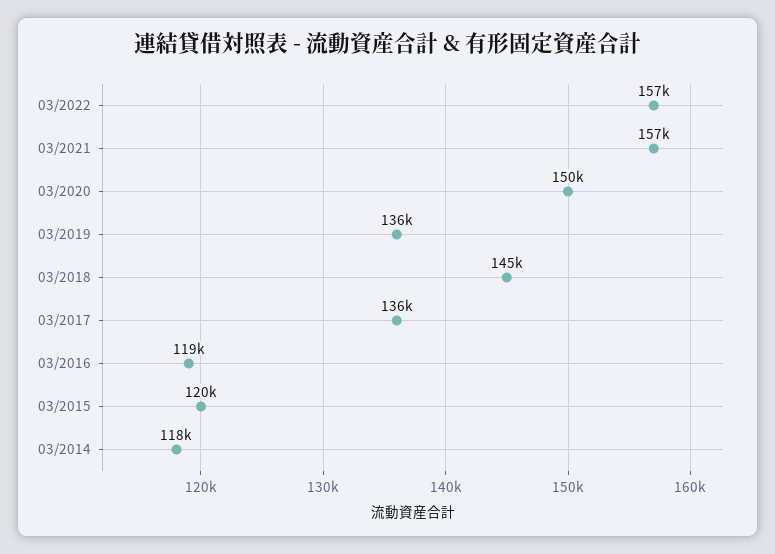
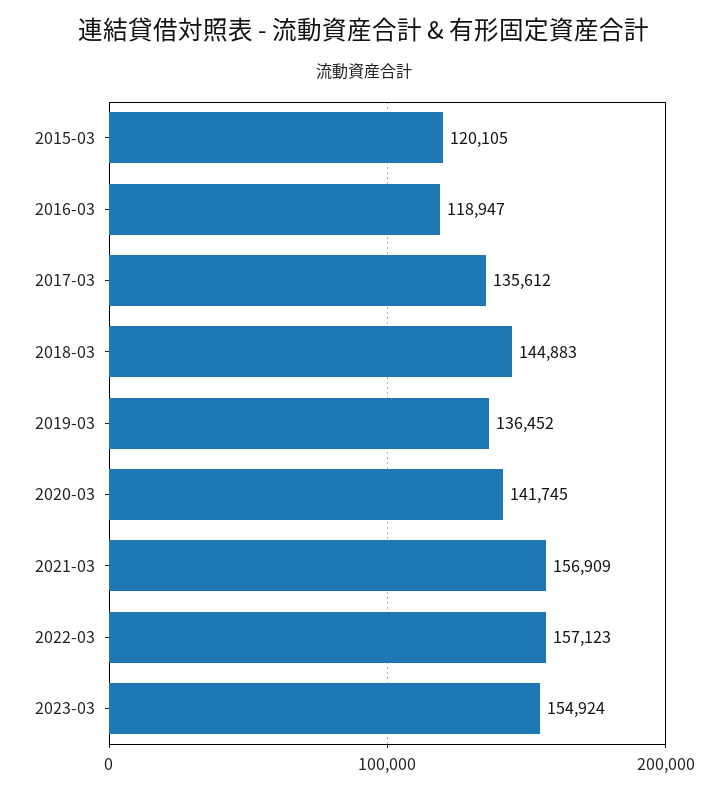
03/2020: 150000 -> 141745
03/2014: 118000 -> none
2023-03: none -> 154924

